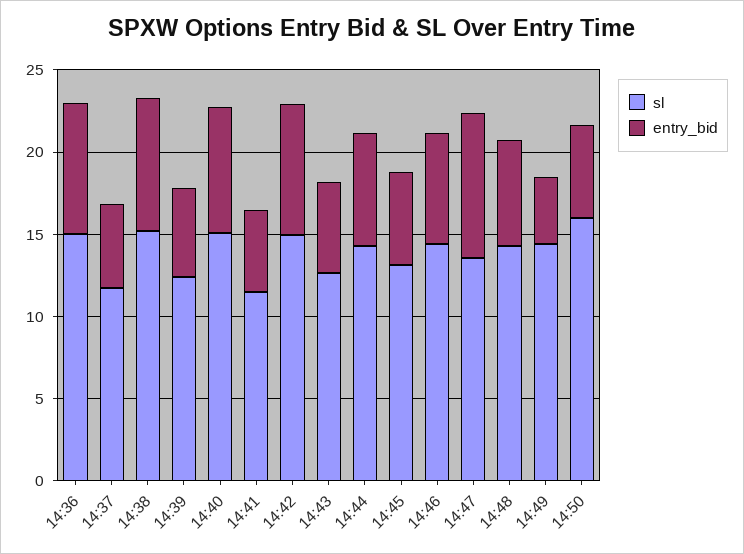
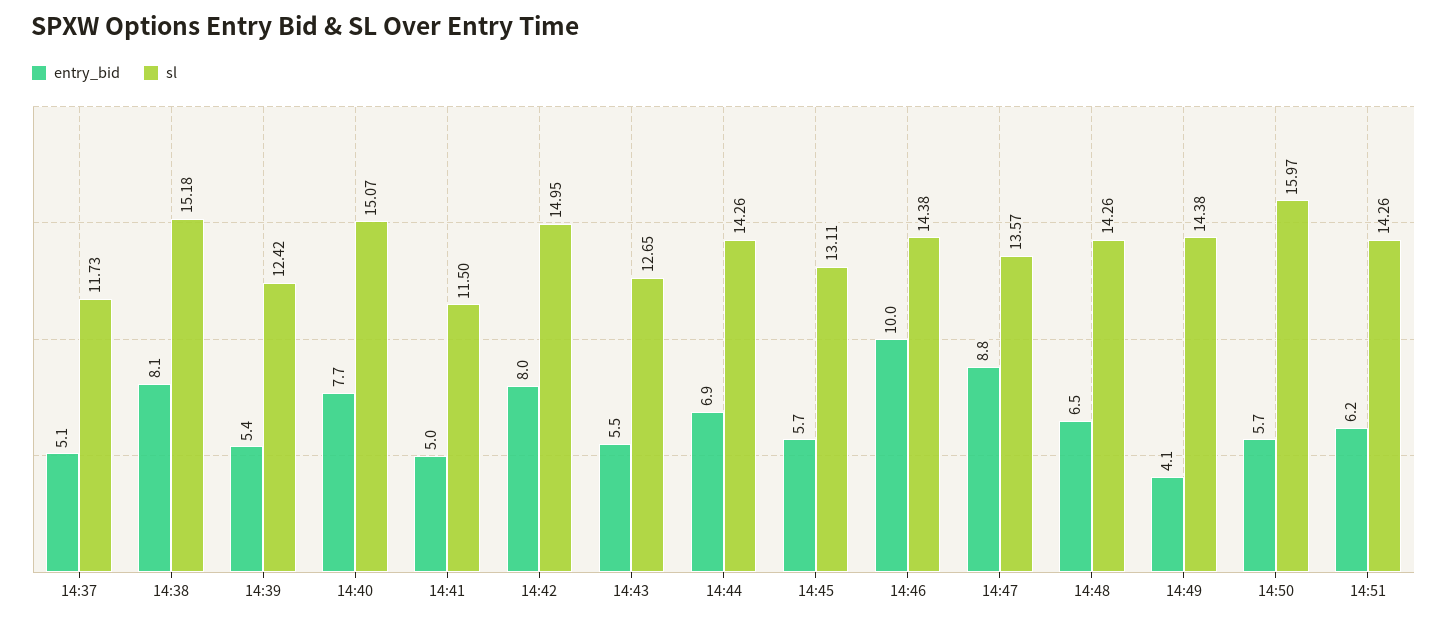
sl, 14:36: 15 -> none
entry_bid, 14:36: 8 -> none
entry_bid, 14:46: 7 -> 10
entry_bid, 14:51: none -> 6.2
sl, 14:51: none -> 14.26

